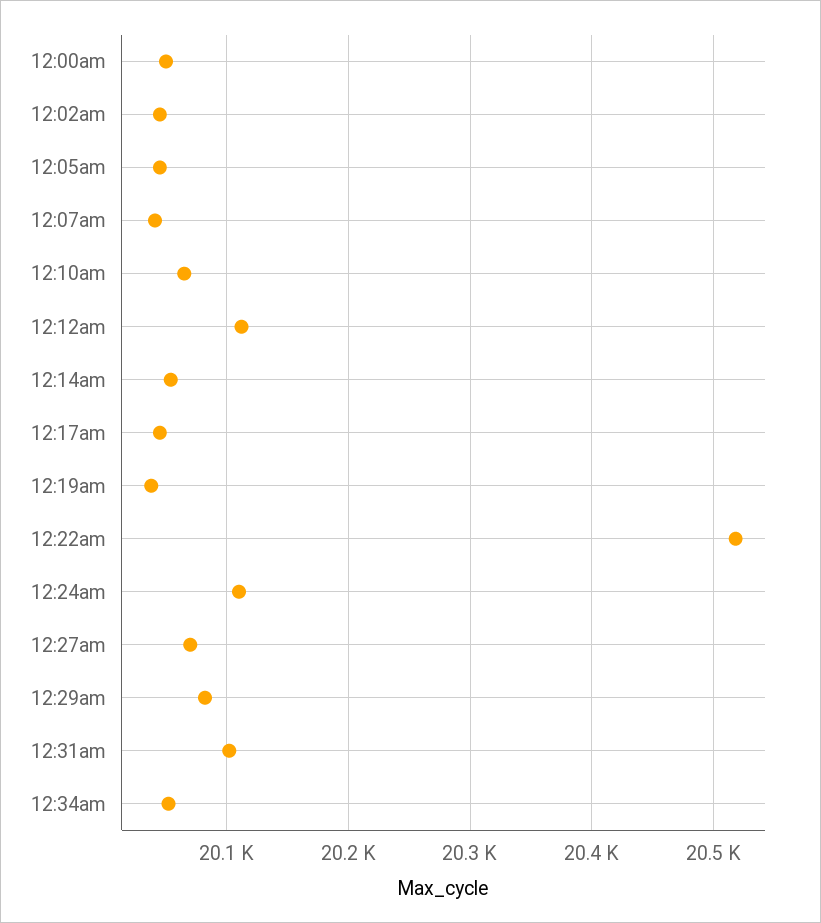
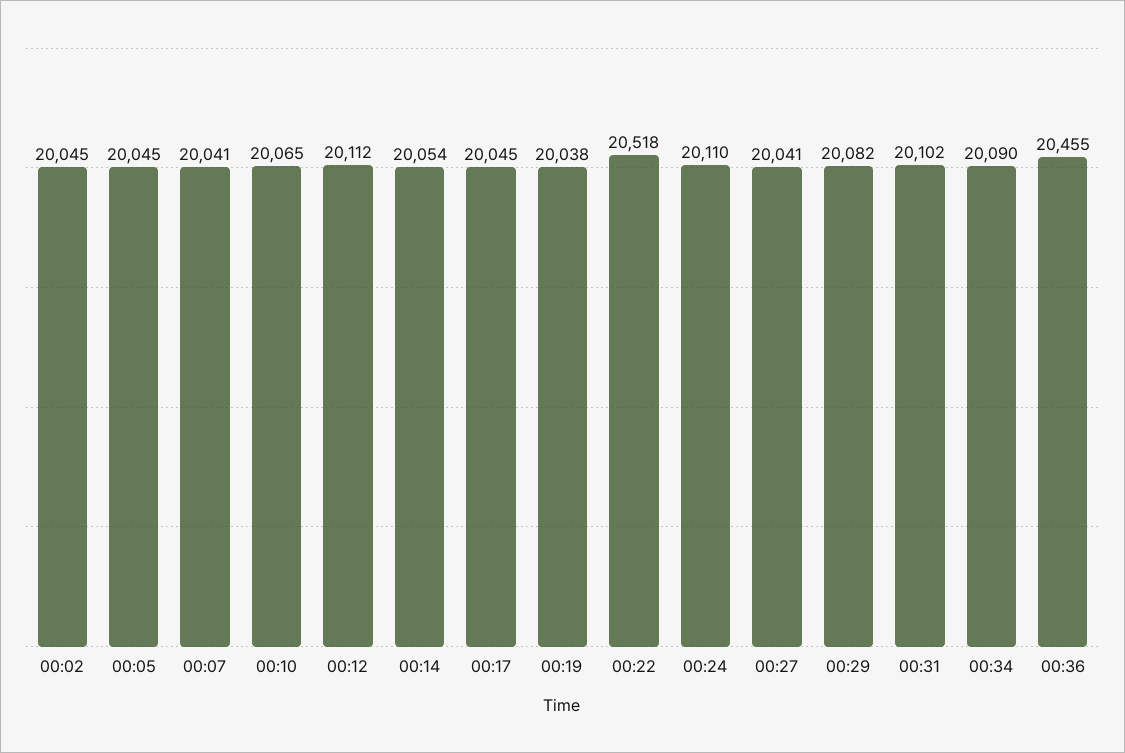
12:00am: 20050 -> none
12:27am: 20070 -> 20041
12:34am: 20050 -> 20090
00:36: none -> 20455

